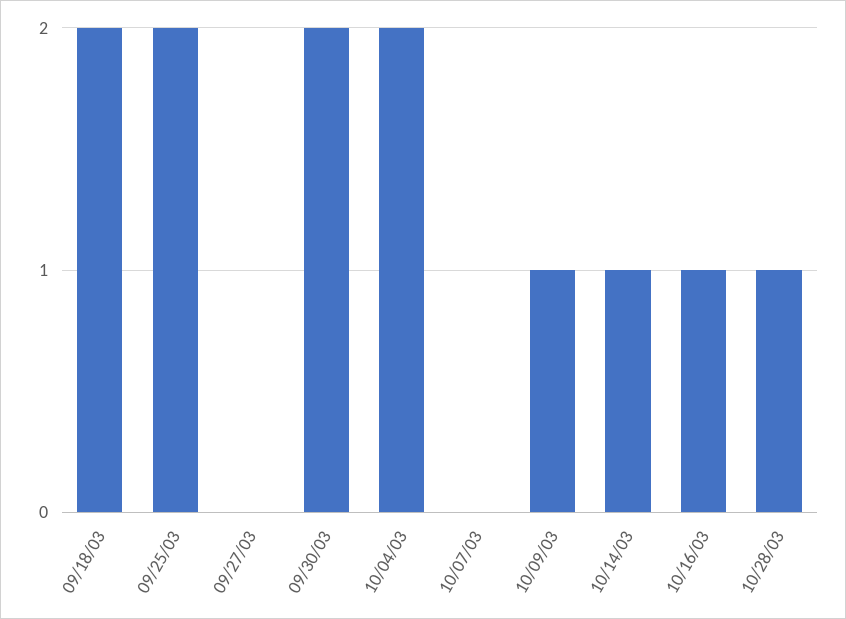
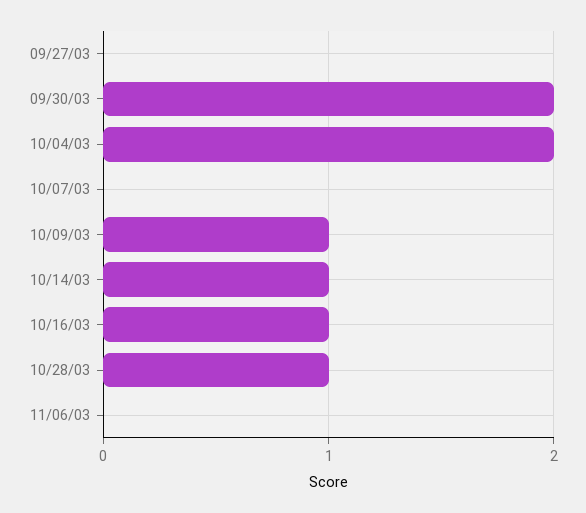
09/18/03: 2 -> none
09/25/03: 2 -> none
11/06/03: none -> 0

